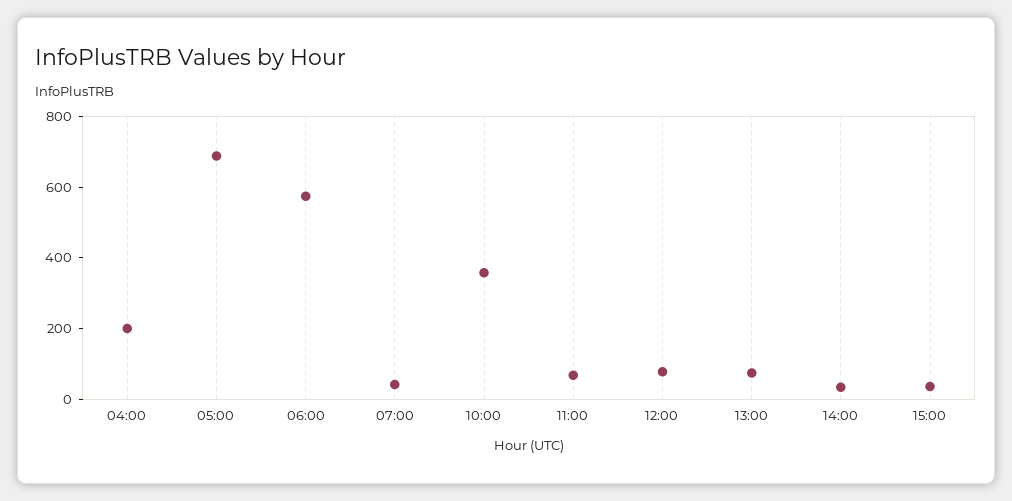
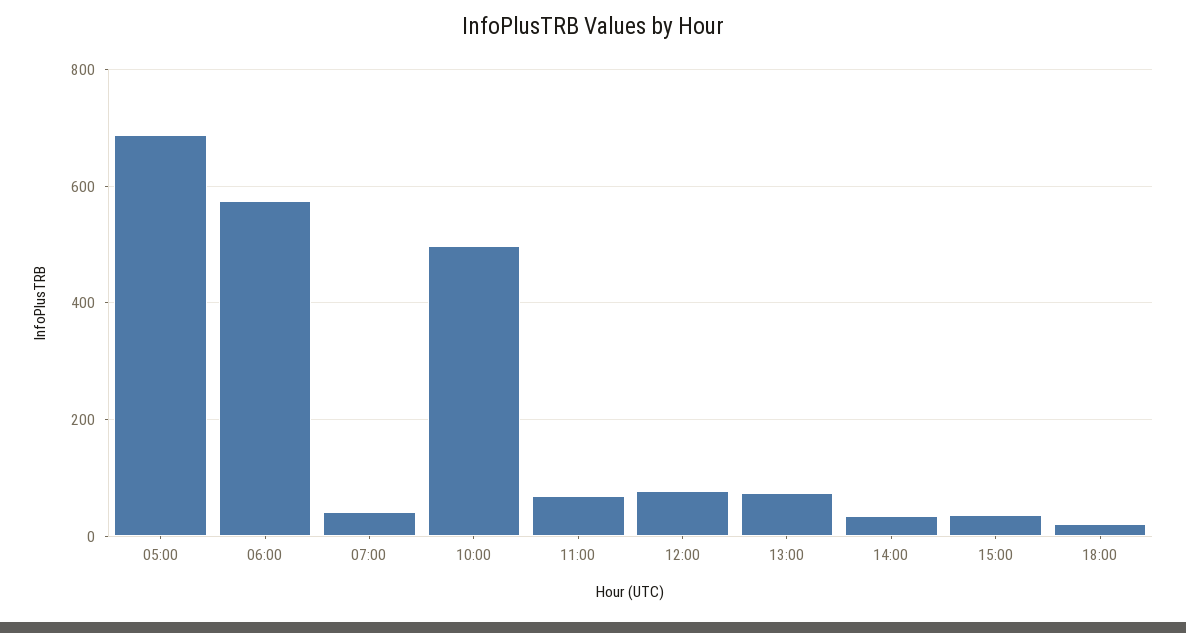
04:00: 200 -> none
10:00: 350 -> 500
18:00: none -> 20

